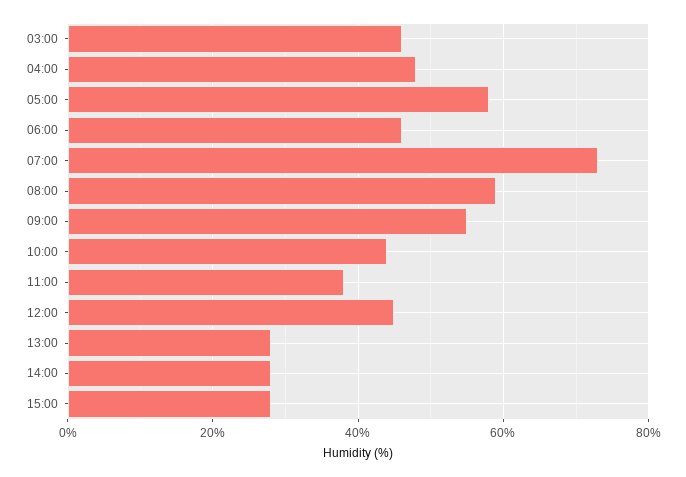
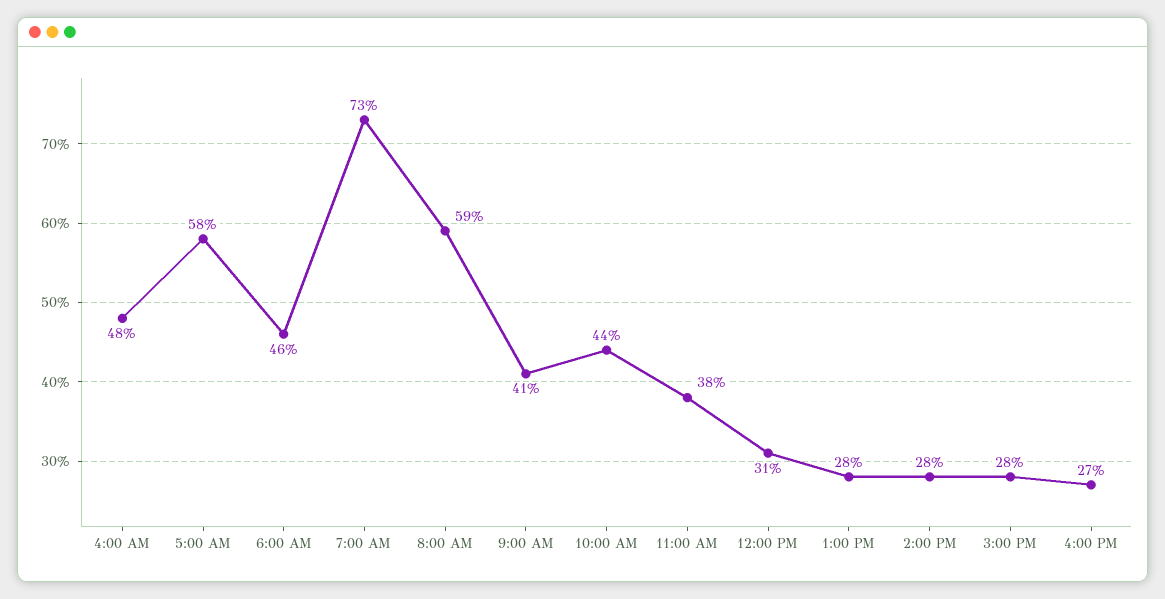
03:00: 45 -> none
09:00: 55 -> 41
12:00: 45 -> 31
4:00 PM: none -> 27

